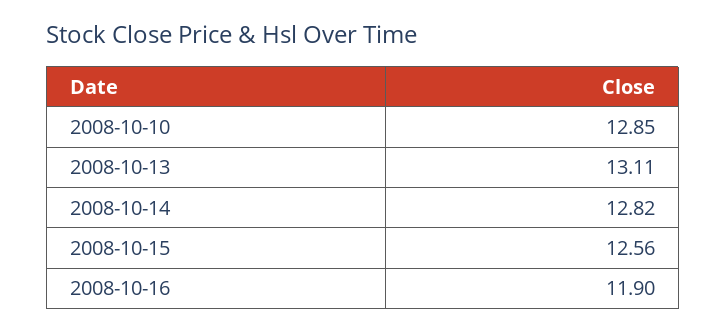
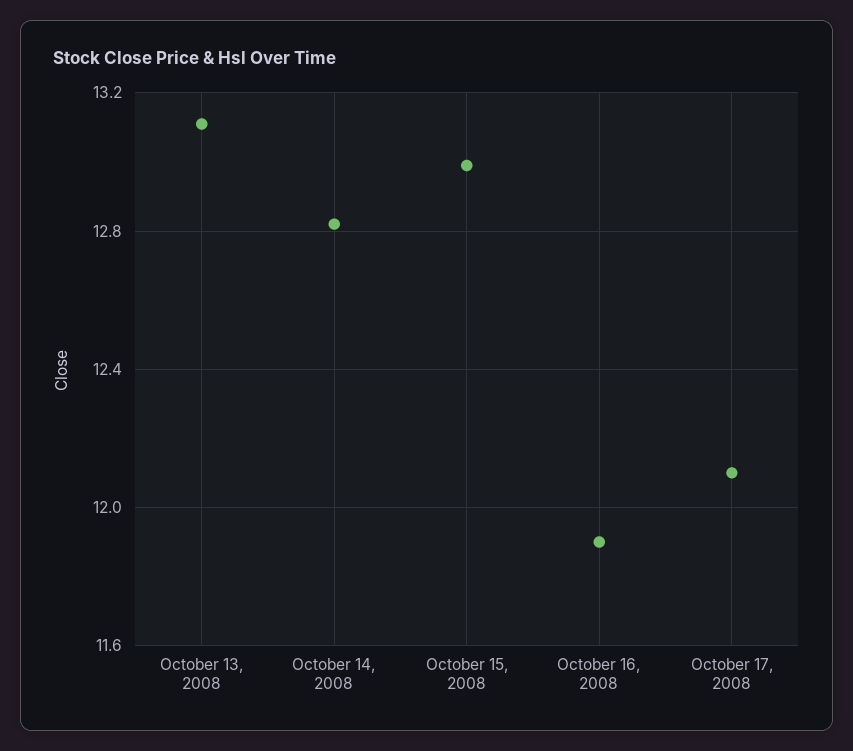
2008-10-10: 12.85 -> none
2008-10-15: 12.56 -> 13
October 17, 2008: none -> 12.1

